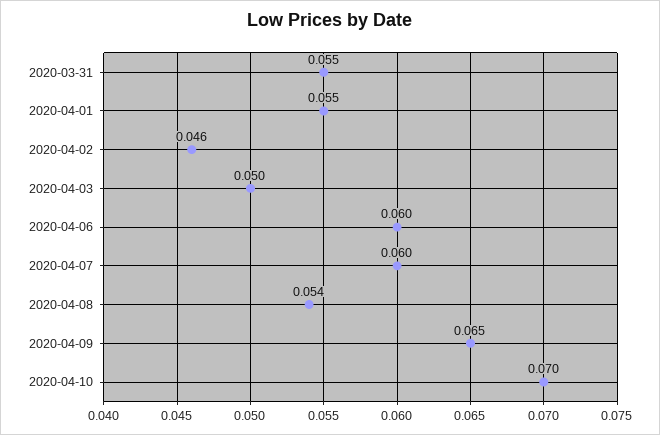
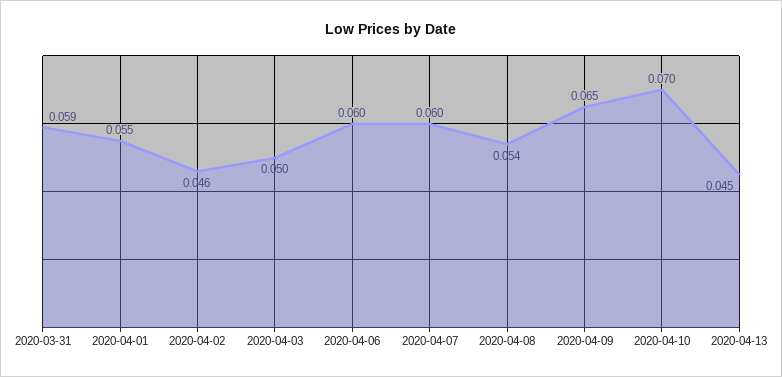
2020-03-31: 0.055 -> 0.059
2020-04-13: none -> 0.045

